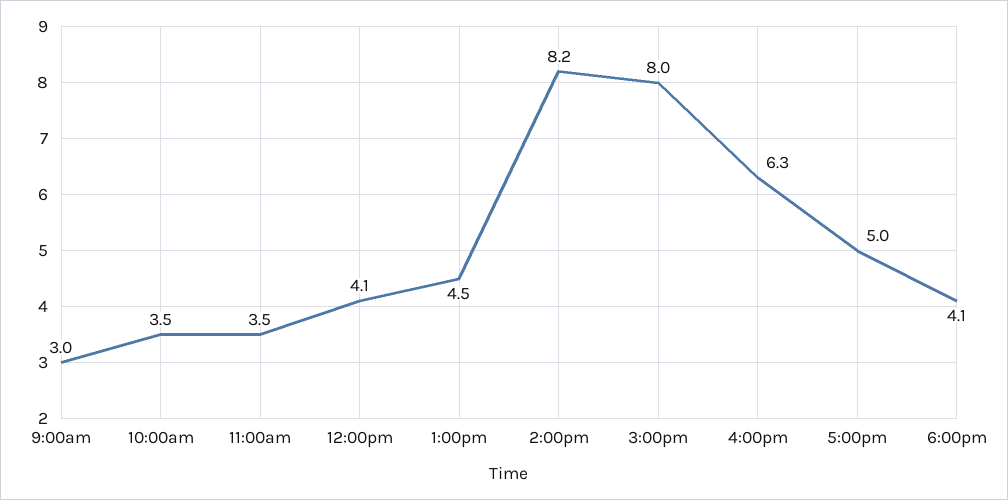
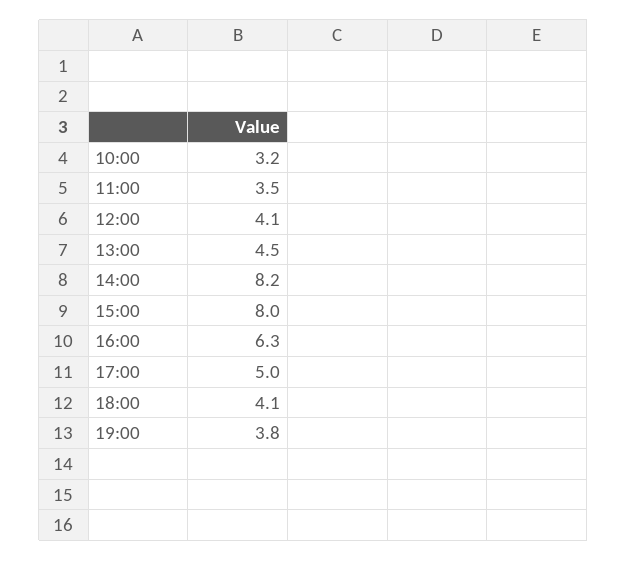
9:00am: 3 -> none
10:00am: 3.5 -> 3.2
19:00: none -> 3.8

